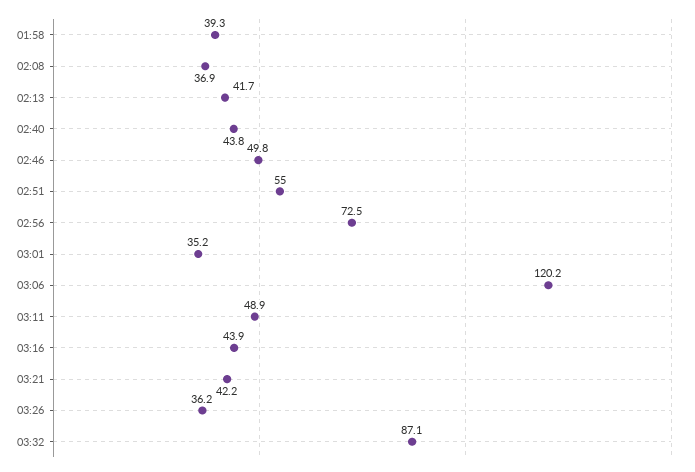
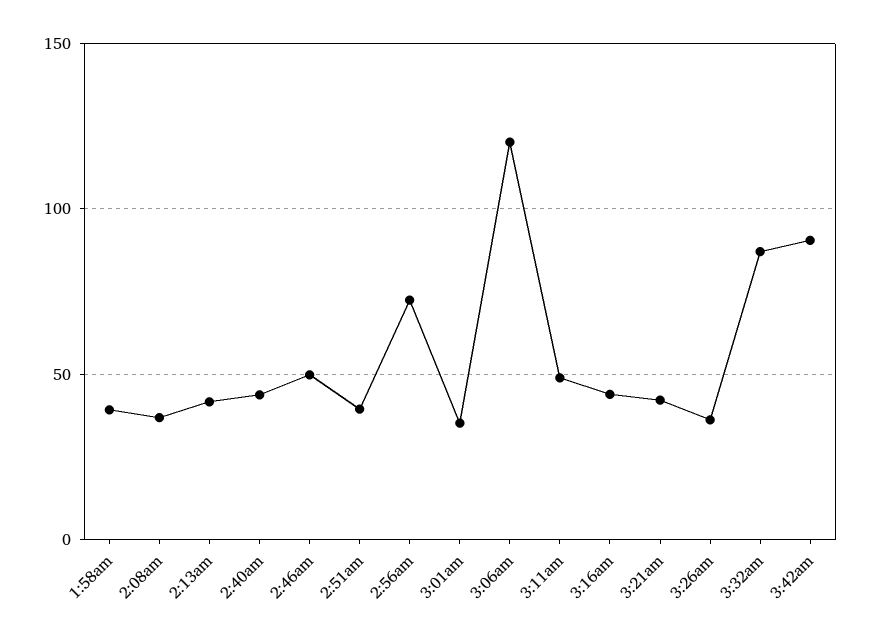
02:51: 55 -> 40
3:42am: none -> 90

